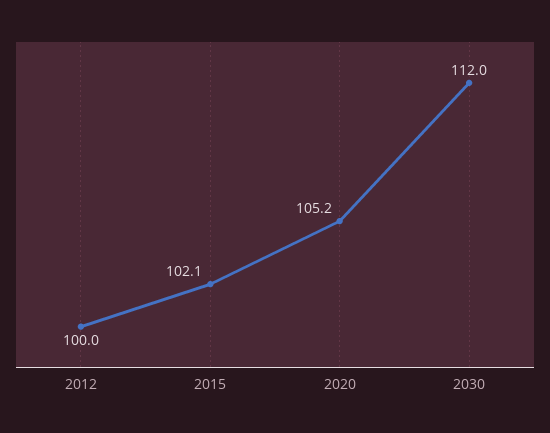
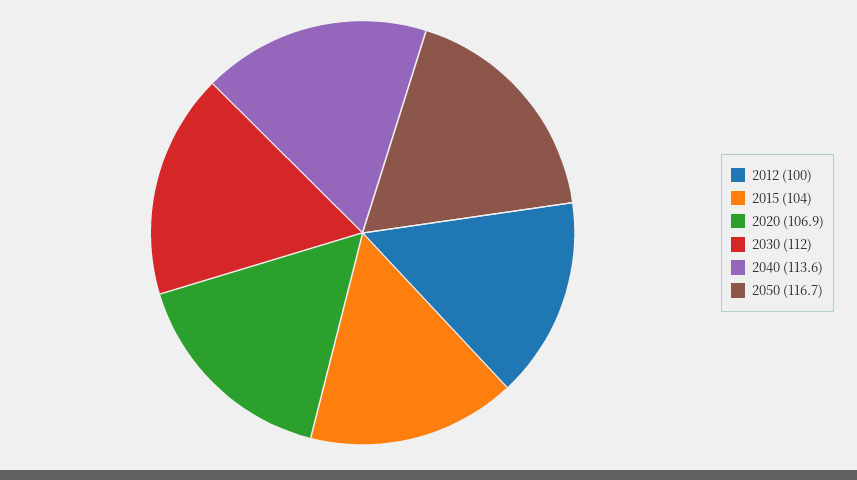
2015: 102.1 -> 104
2020: 105.2 -> 106.9
2040: none -> 113.6
2050: none -> 116.7

